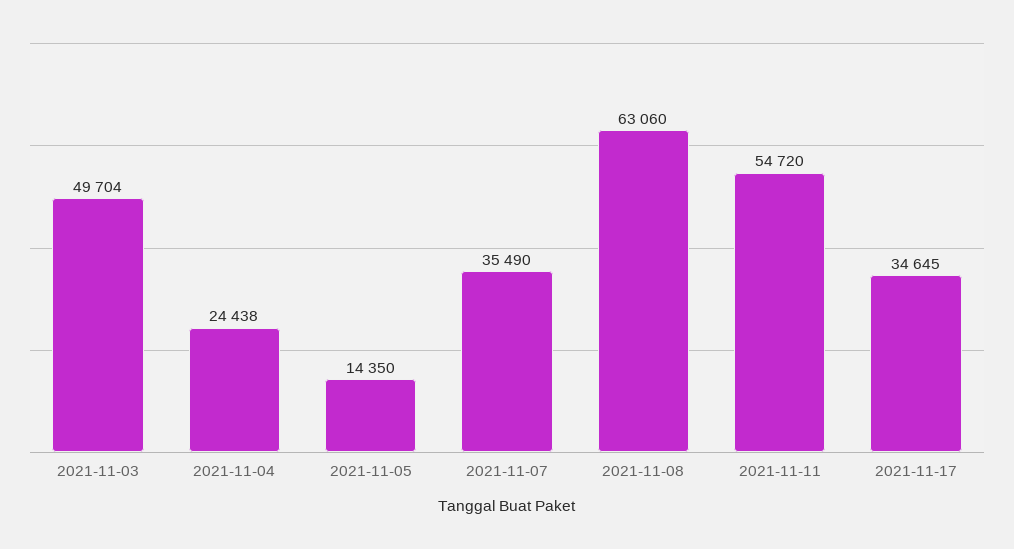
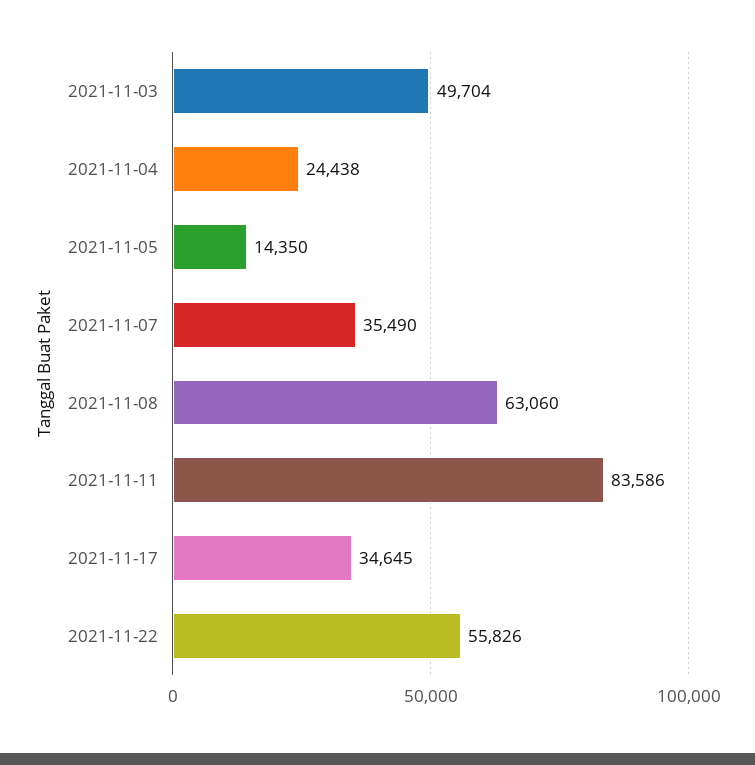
2021-11-11: 54720 -> 83586
2021-11-22: none -> 55826

